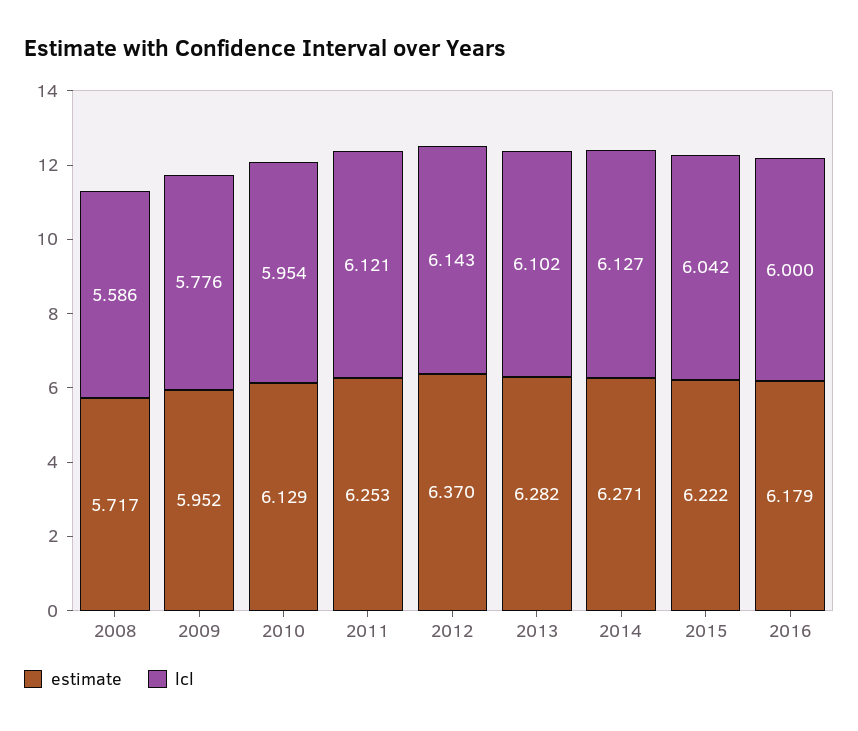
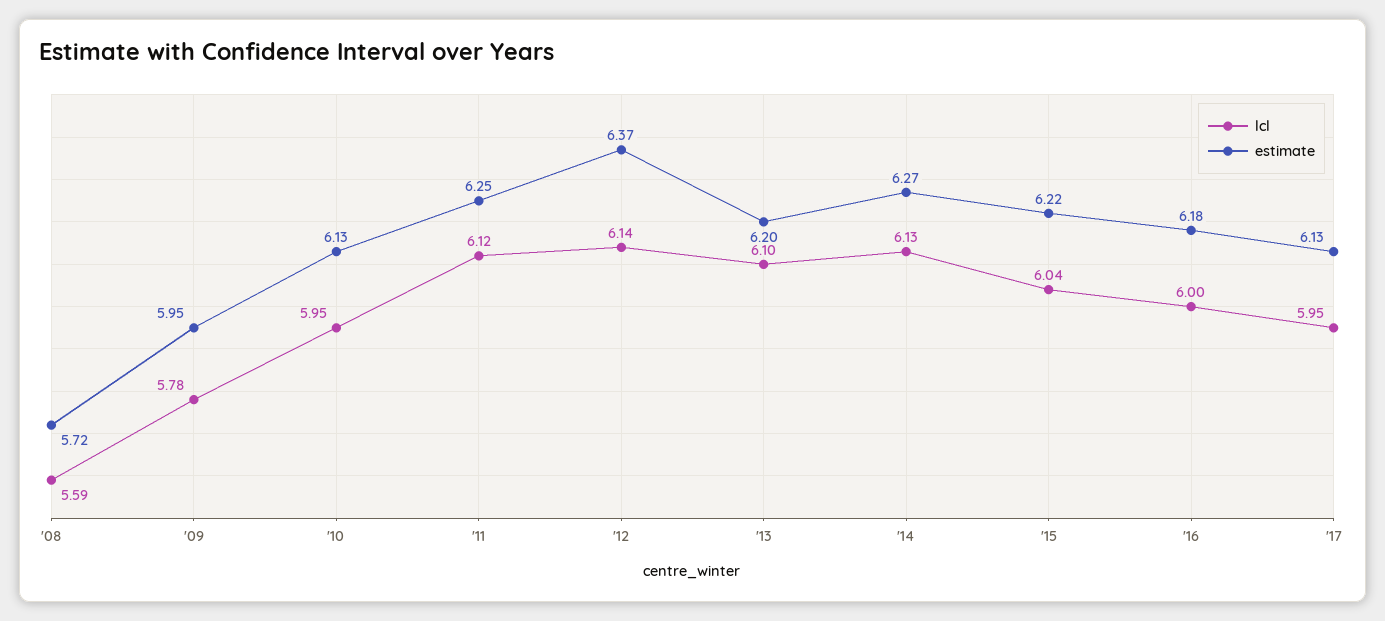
estimate, 2013: 6.282 -> 6.2
lcl, '17: none -> 5.95
estimate, '17: none -> 6.13

